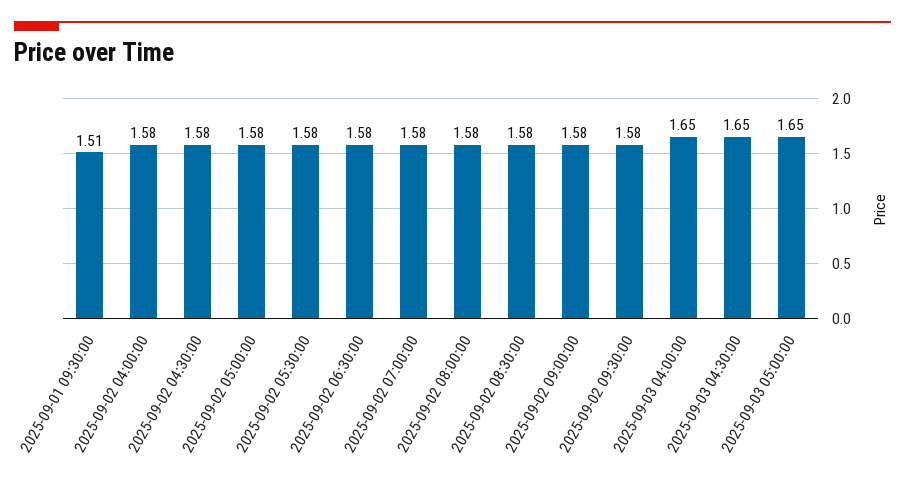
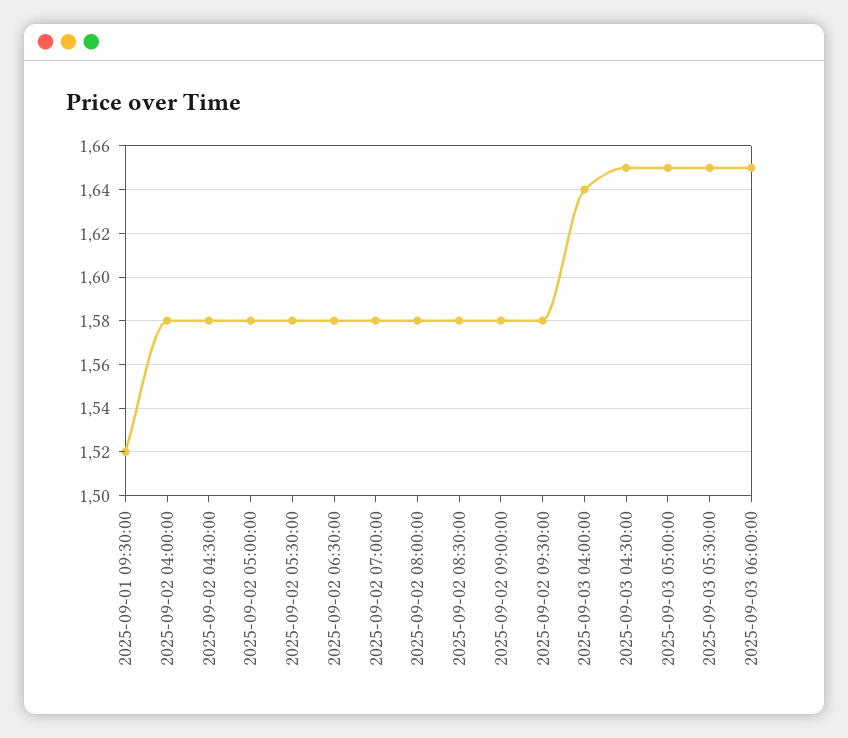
2025-09-01 09:30:00: 1.51 -> 1.52
2025-09-03 04:00:00: 1.65 -> 1.64
2025-09-03 05:30:00: none -> 1.65
2025-09-03 06:00:00: none -> 1.65

